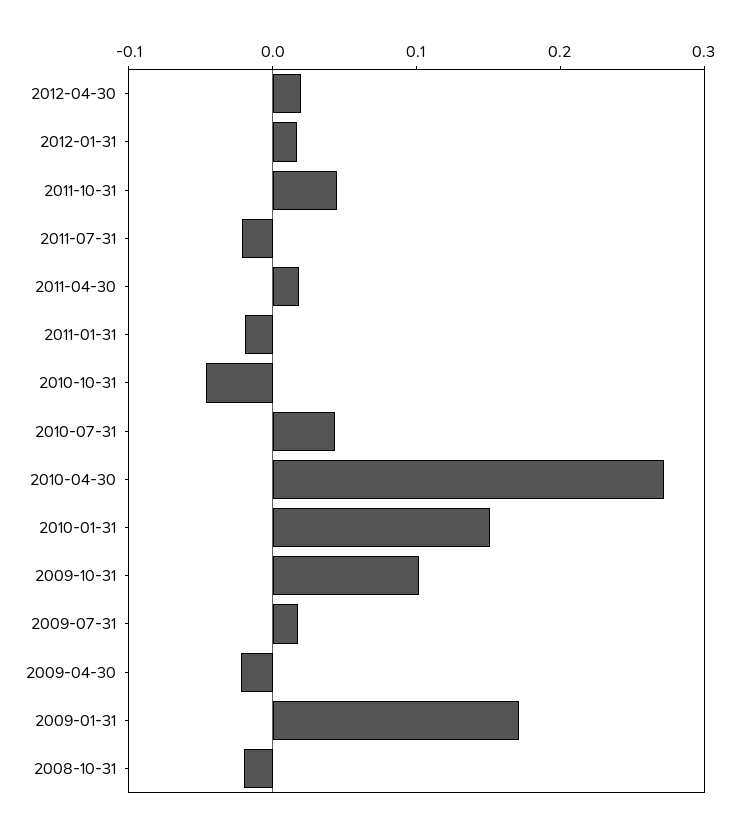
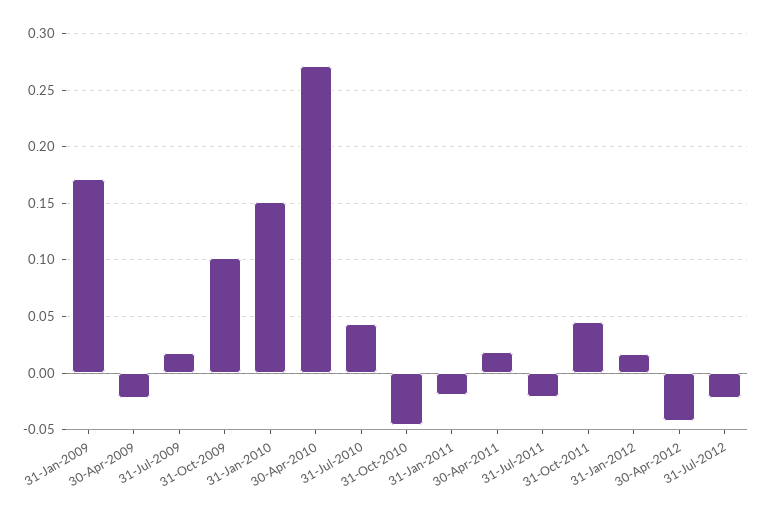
2012-04-30: 0.02 -> -0.04
2008-10-31: -0.02 -> none
31-Jul-2012: none -> -0.02

